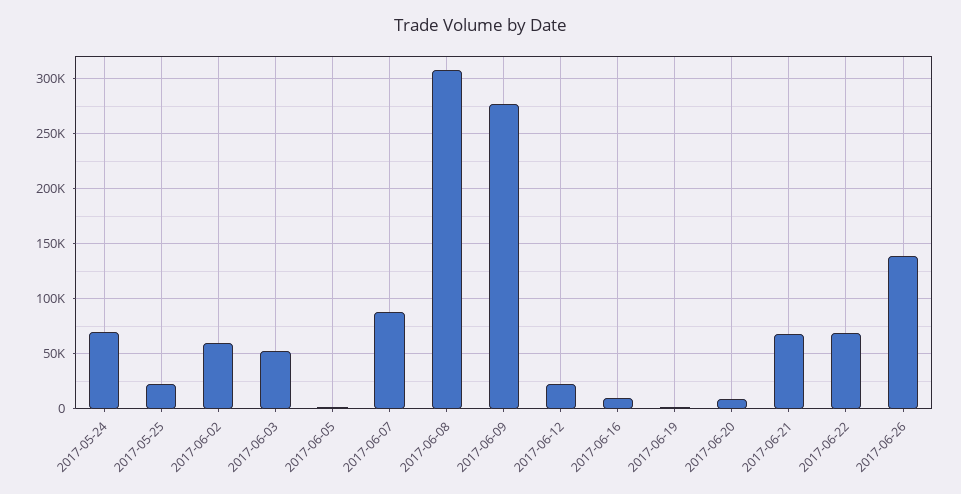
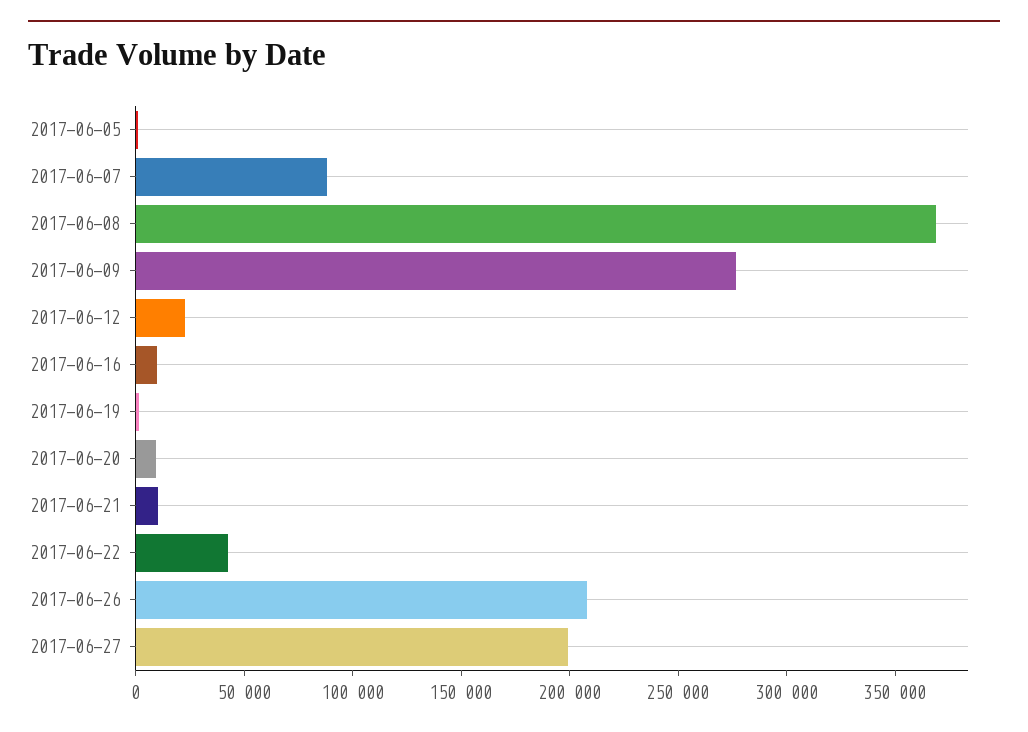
2017-05-24: 70000 -> none
2017-05-25: 20000 -> none
2017-06-02: 60000 -> none
2017-06-03: 50000 -> none
2017-06-08: 310000 -> 370000
2017-06-21: 70000 -> 10000
2017-06-22: 70000 -> 40000
2017-06-26: 140000 -> 210000
2017-06-27: none -> 200000

